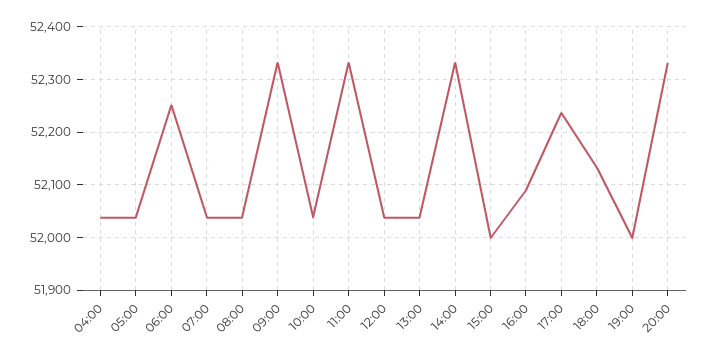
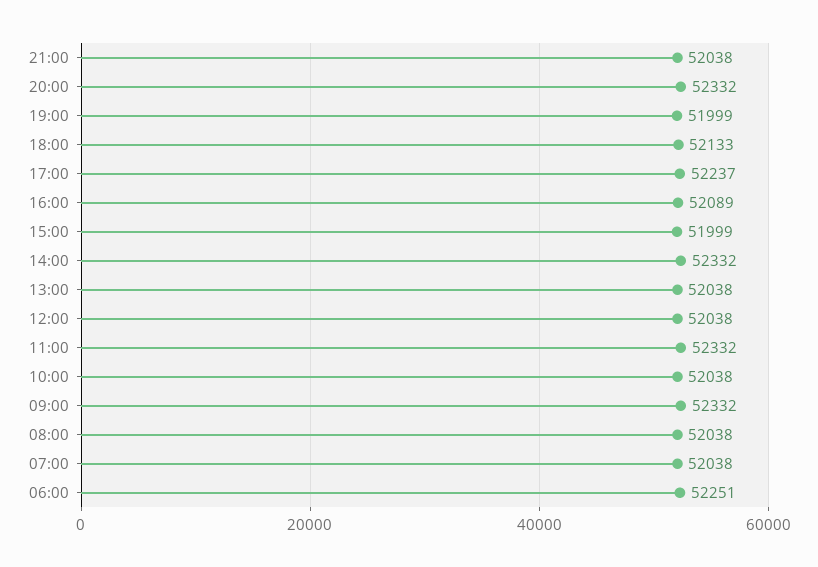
04:00: 52040 -> none
05:00: 52040 -> none
21:00: none -> 52038

